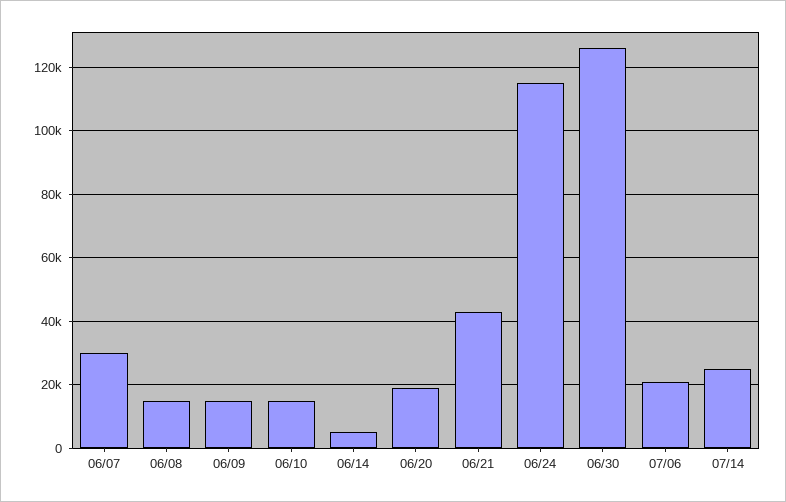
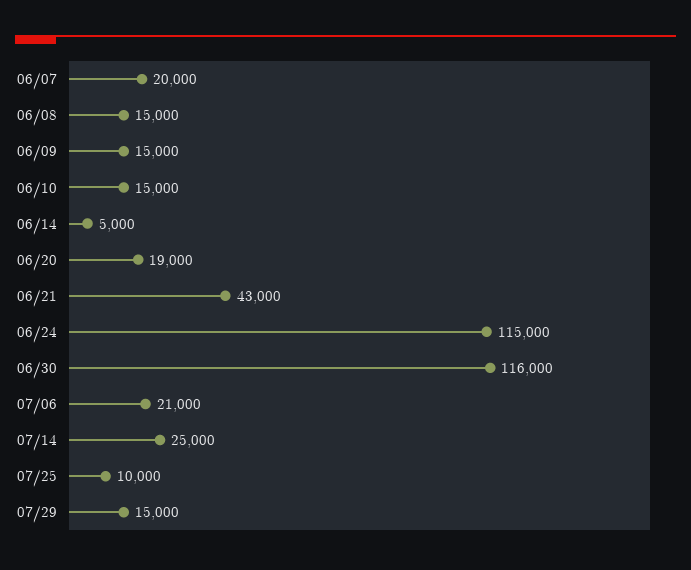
06/07: 30000 -> 20000
06/30: 126000 -> 116000
07/25: none -> 10000
07/29: none -> 15000

